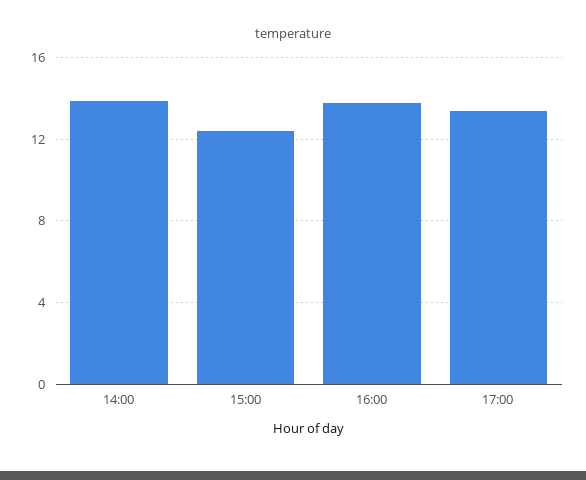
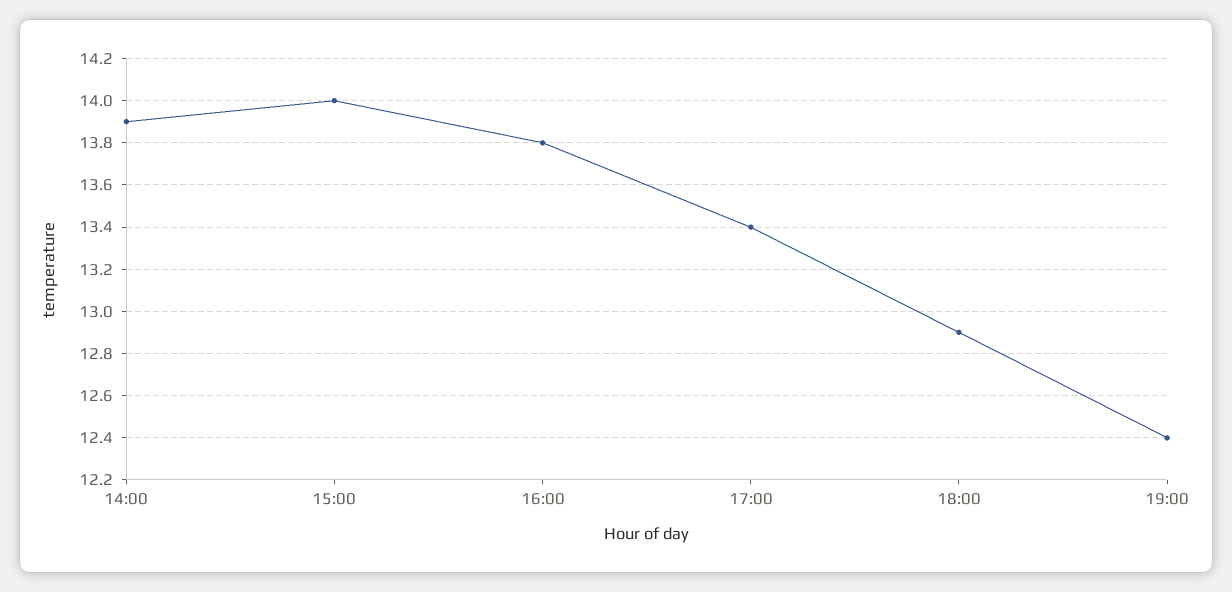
15:00: 12.5 -> 14
18:00: none -> 12.9
19:00: none -> 12.4

